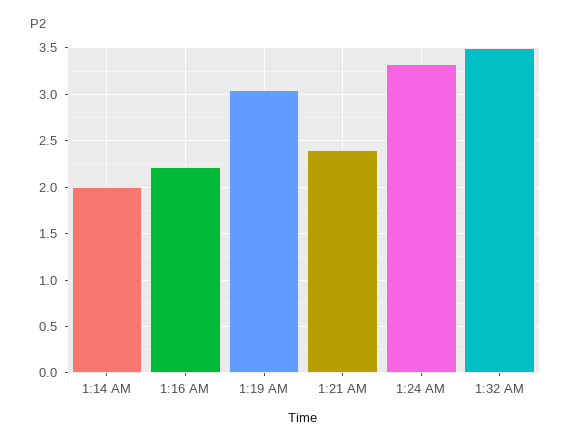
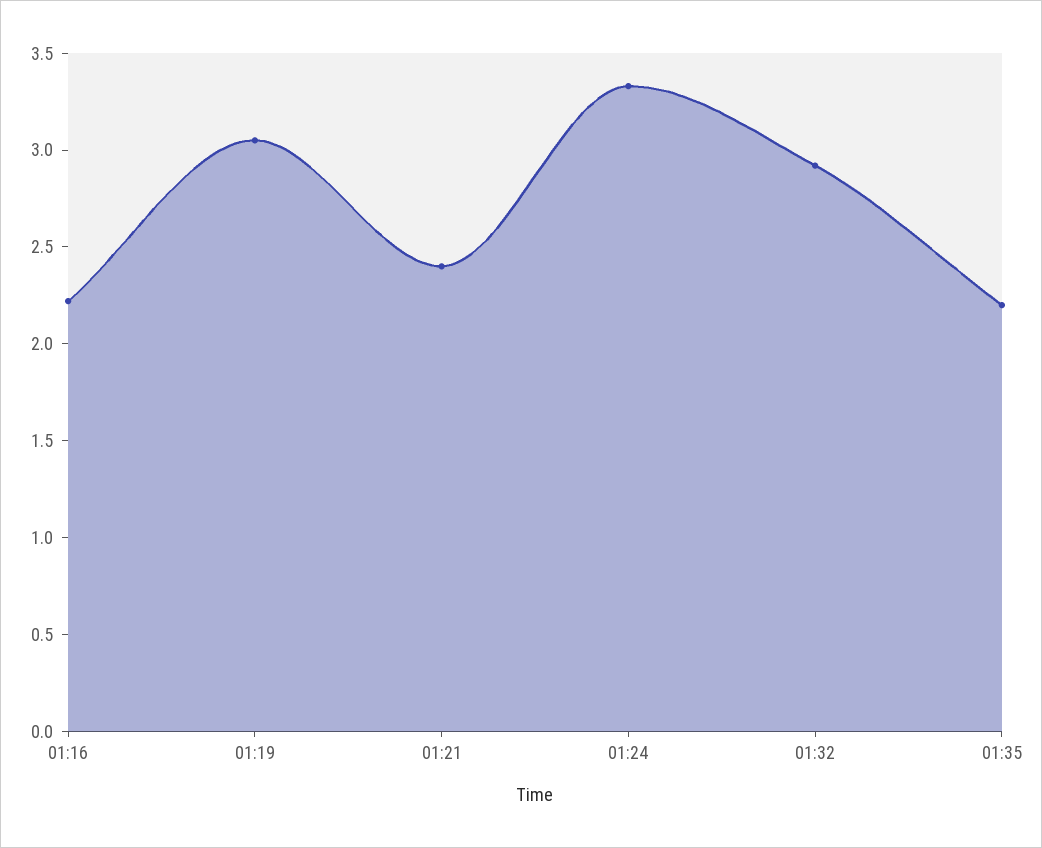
1:14 AM: 2 -> none
1:32 AM: 3.5 -> 2.9
01:35: none -> 2.2

